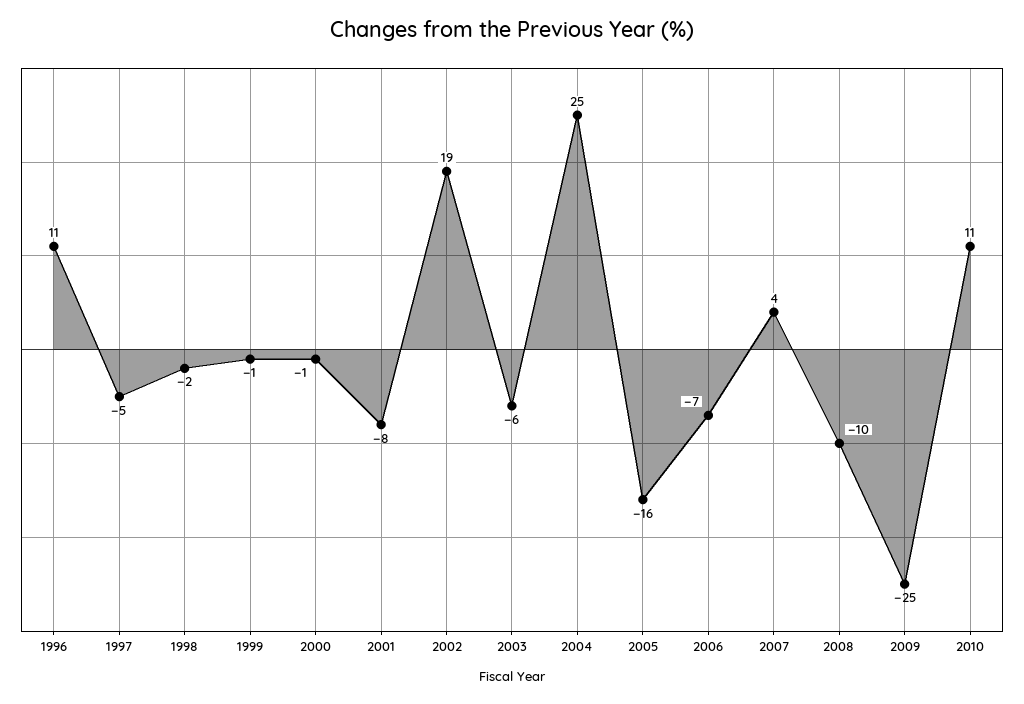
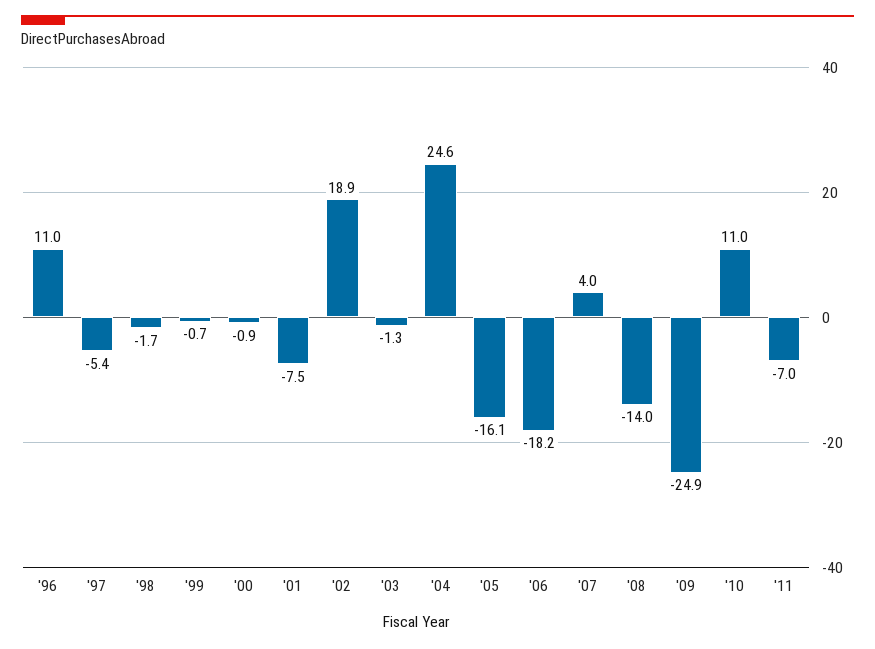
2003: -6 -> -1.3
2006: -7 -> -18.2
2008: -10 -> -14
'11: none -> -7

